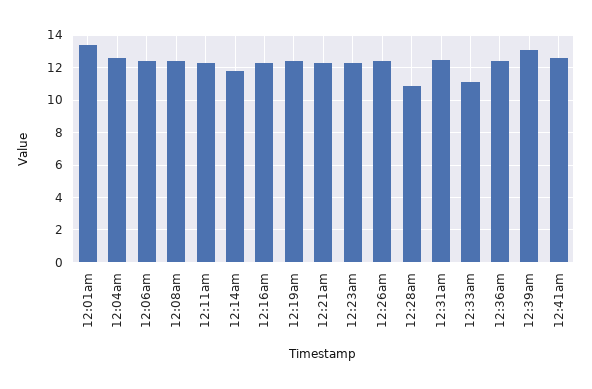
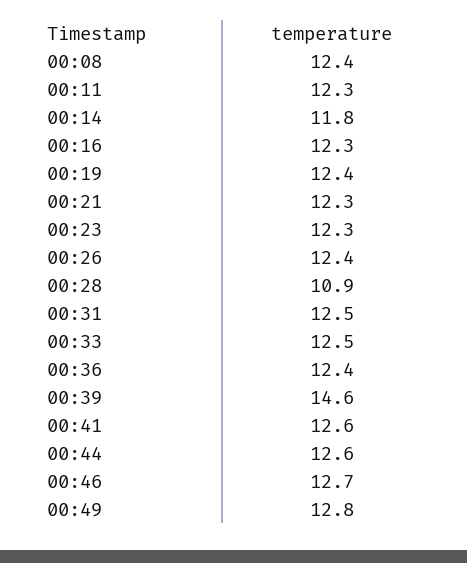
12:01am: 13.5 -> none
12:04am: 12.5 -> none
12:06am: 12.5 -> none
12:33am: 11 -> 12.5
12:39am: 13 -> 14.6
00:44: none -> 12.6
00:46: none -> 12.7
00:49: none -> 12.8

